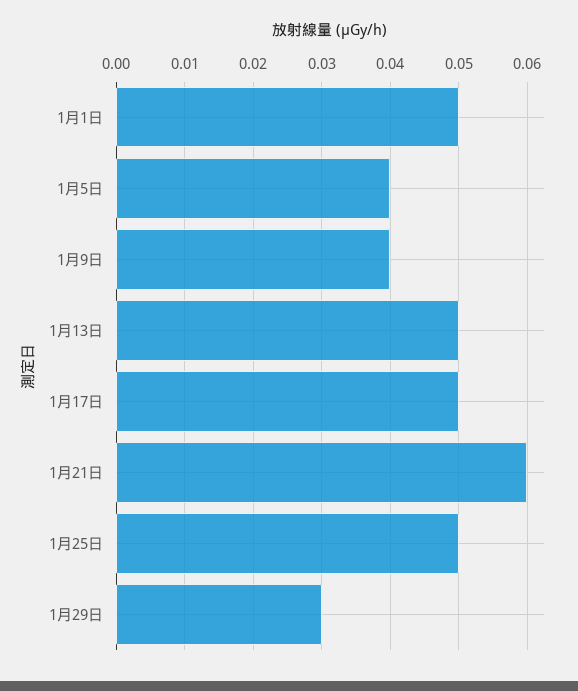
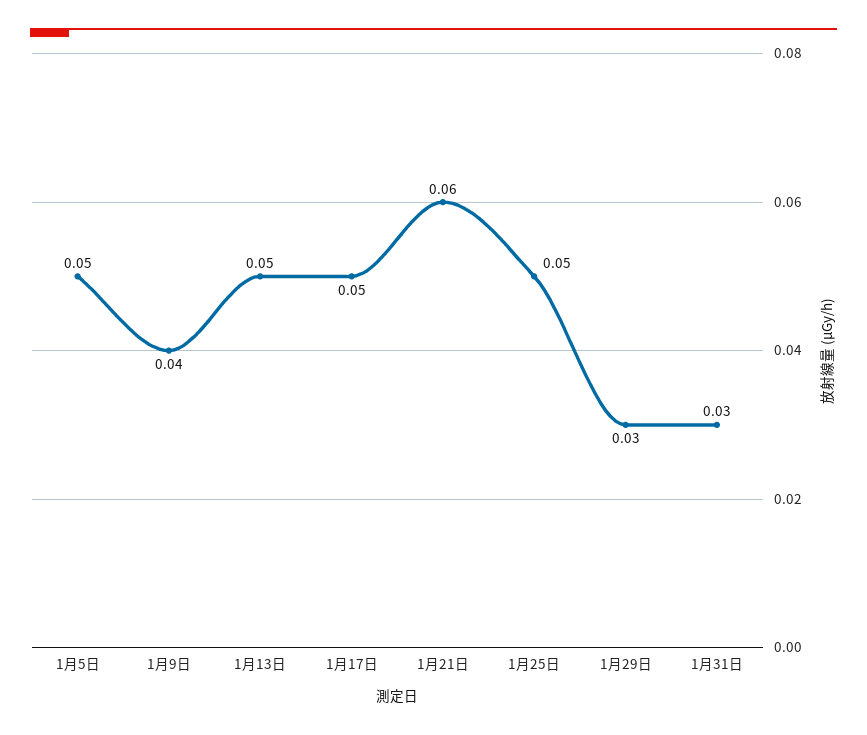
1月1日: 0.05 -> none
1月5日: 0.04 -> 0.05
1月31日: none -> 0.03

